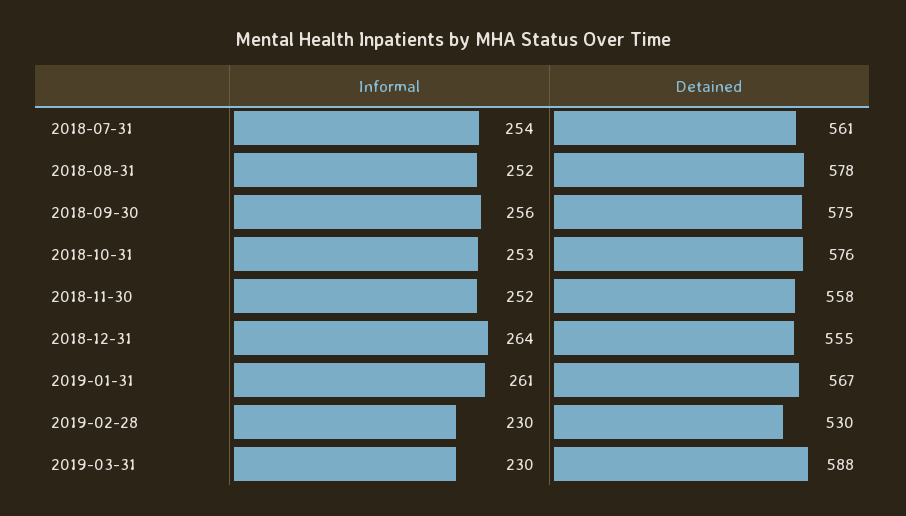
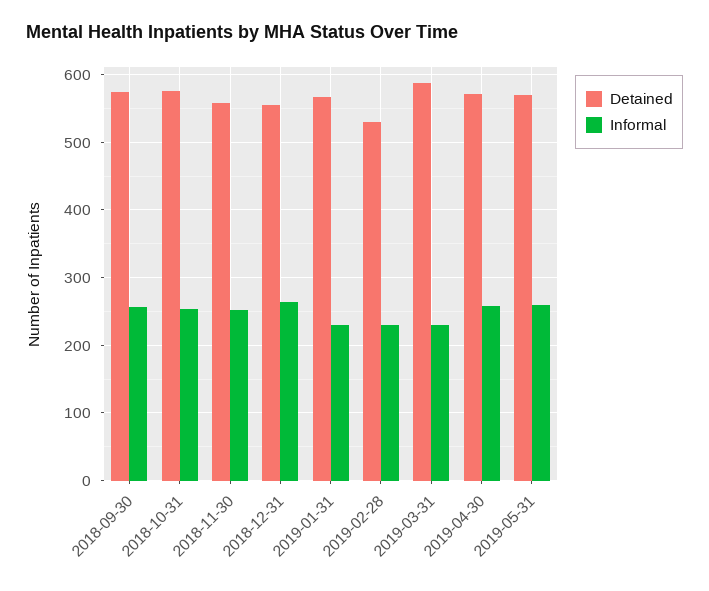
Informal, 2018-07-31: 254 -> none
Detained, 2018-07-31: 561 -> none
Informal, 2018-08-31: 252 -> none
Detained, 2018-08-31: 578 -> none
Informal, 2019-01-31: 261 -> 230
Detained, 2019-04-30: none -> 570
Informal, 2019-04-30: none -> 260
Detained, 2019-05-31: none -> 570
Informal, 2019-05-31: none -> 260

